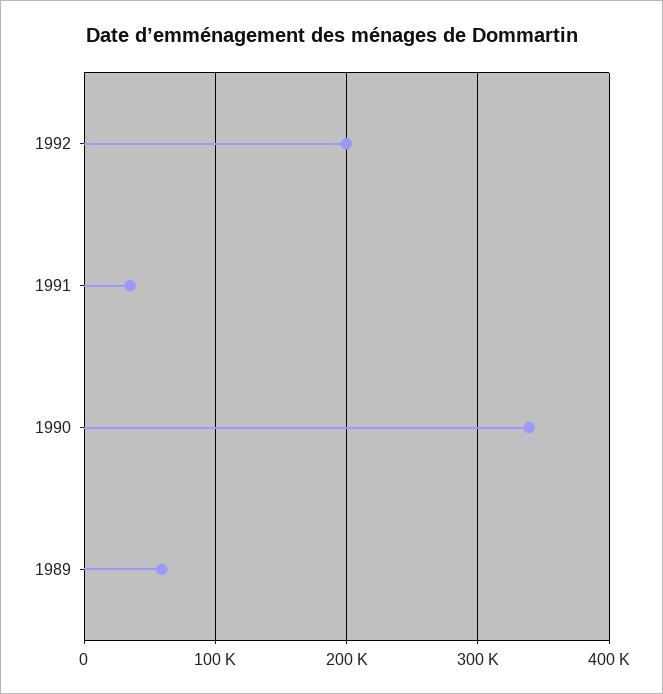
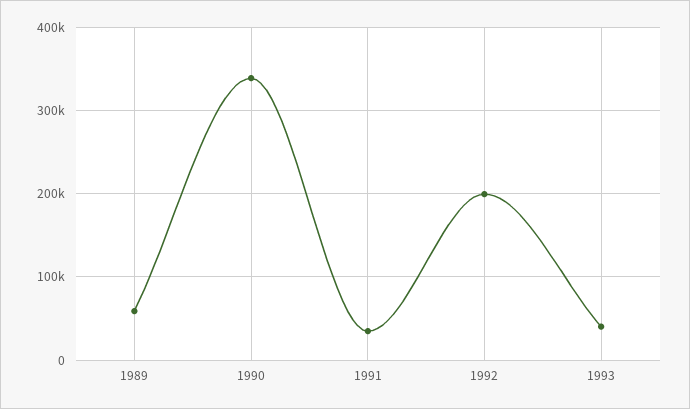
1993: none -> 40000

